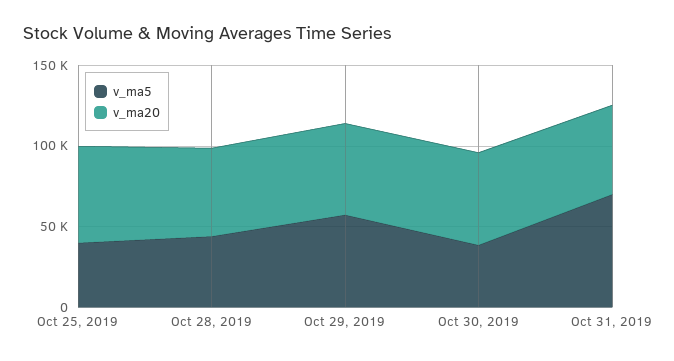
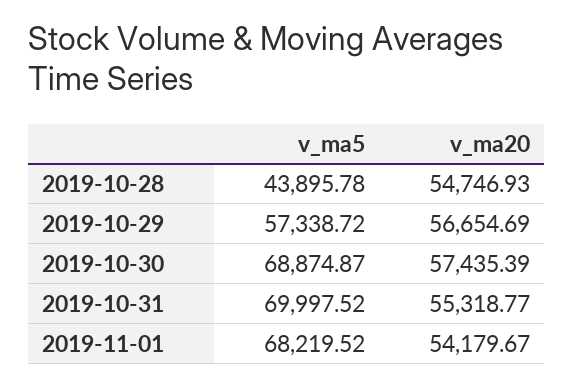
v_ma5, Oct 25, 2019: 40000 -> none
v_ma20, Oct 25, 2019: 60000 -> none
v_ma5, Oct 30, 2019: 40000 -> 68874.87
v_ma5, 2019-11-01: none -> 68219.52
v_ma20, 2019-11-01: none -> 54179.67

